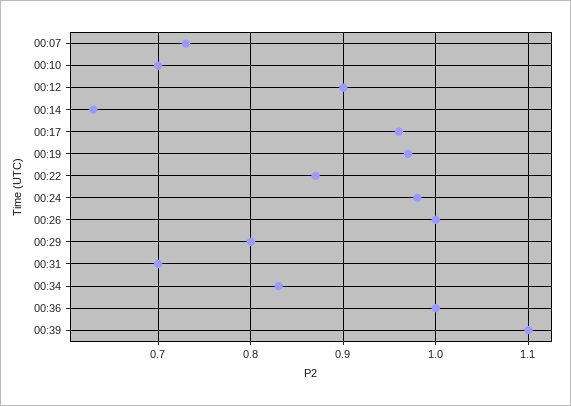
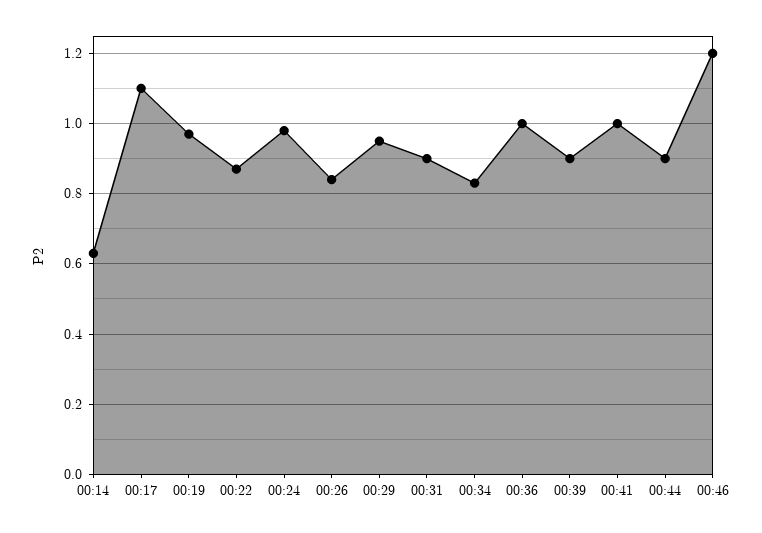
00:07: 0.73 -> none
00:10: 0.7 -> none
00:12: 0.9 -> none
00:17: 0.96 -> 1.1
00:26: 1 -> 0.85
00:29: 0.8 -> 0.95
00:31: 0.7 -> 0.9
00:39: 1.1 -> 0.9
00:41: none -> 1
00:44: none -> 0.9
00:46: none -> 1.2

